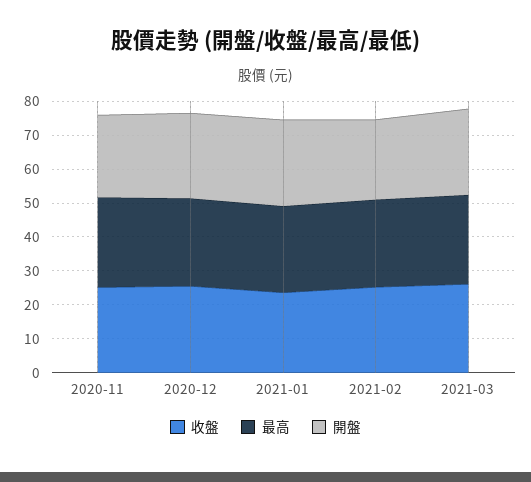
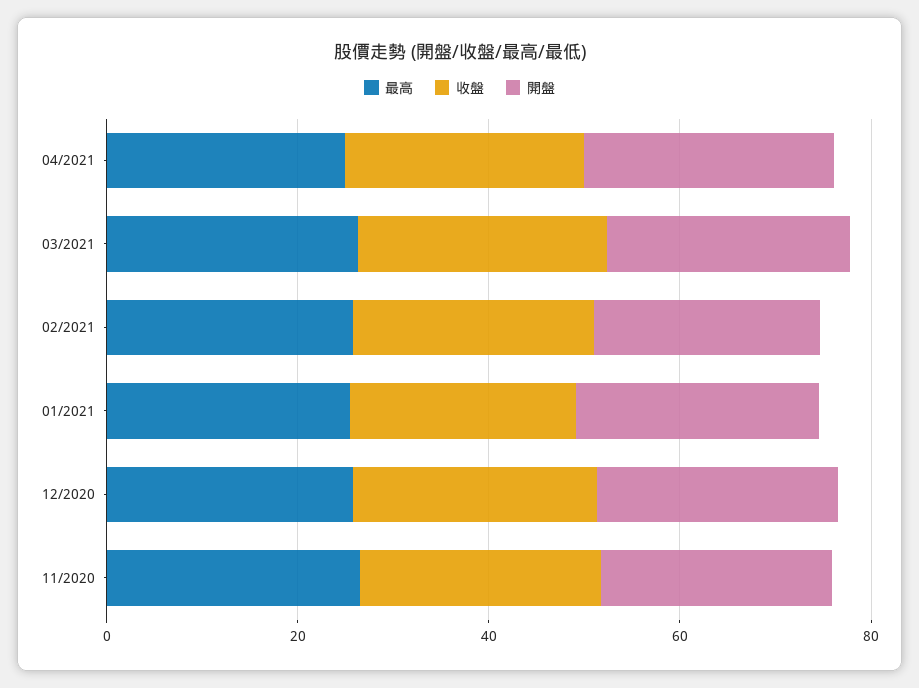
最高, 04/2021: none -> 25
收盤, 04/2021: none -> 25
開盤, 04/2021: none -> 25

